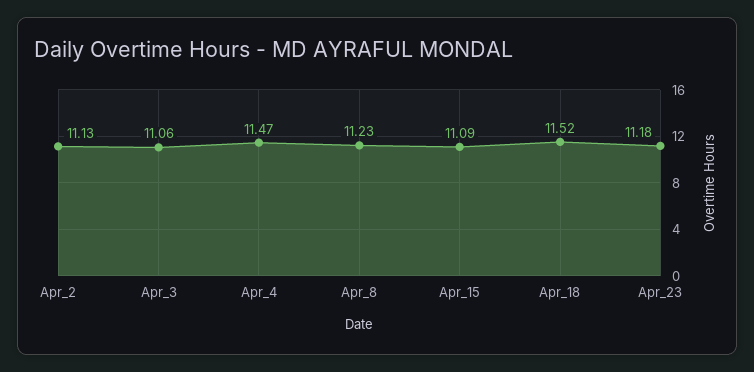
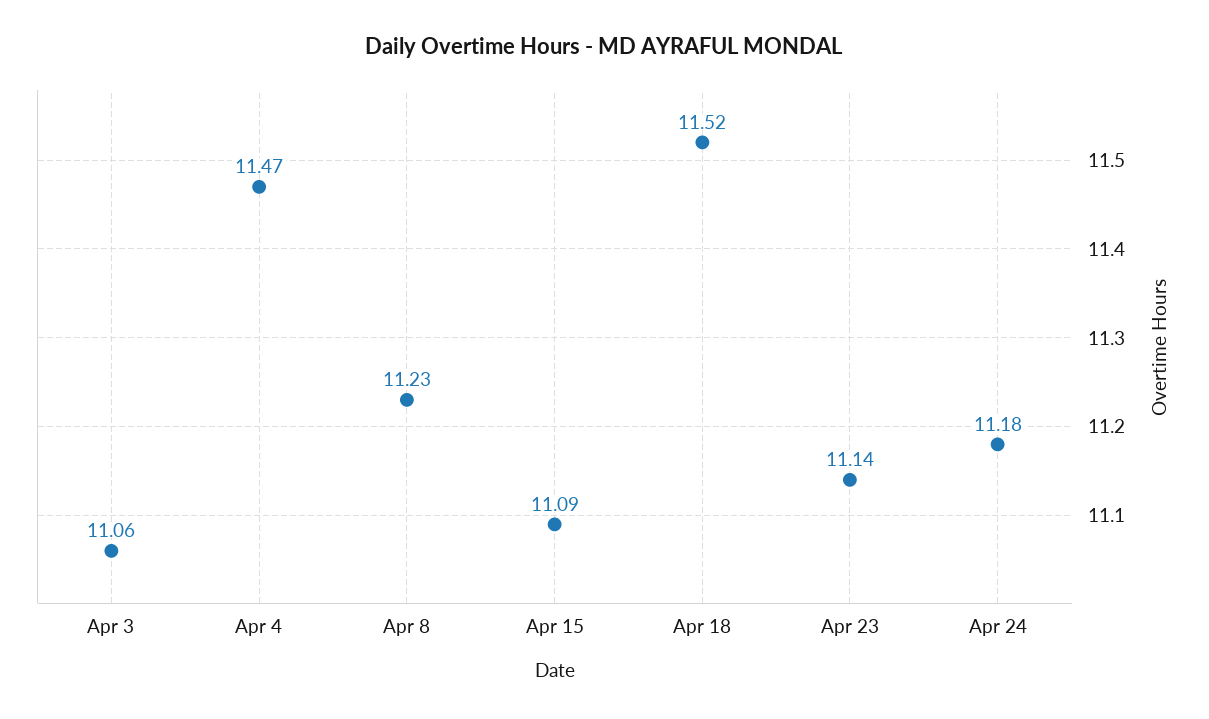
Apr_2: 11.13 -> none
Apr_23: 11.18 -> 11.14
Apr 24: none -> 11.18

